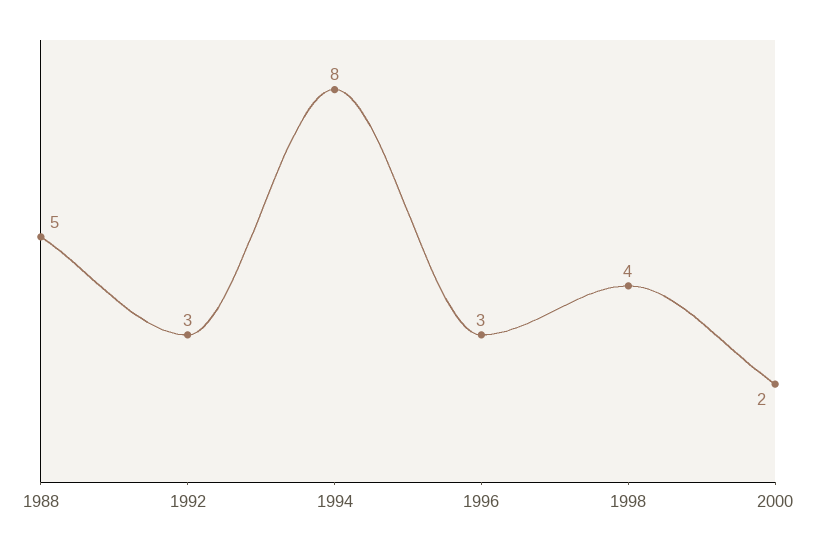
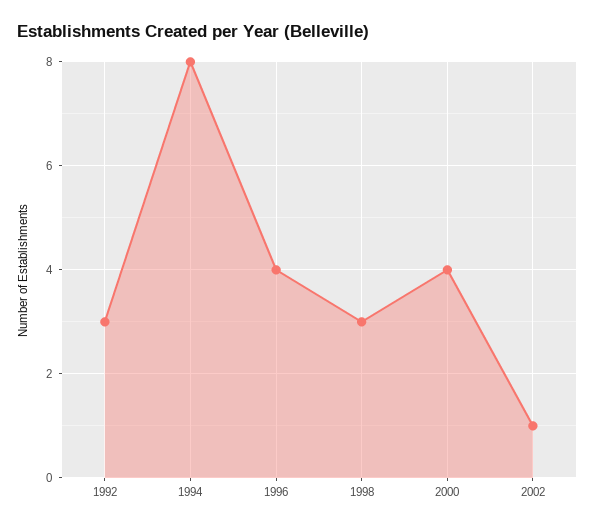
1988: 5 -> none
1996: 3 -> 4
1998: 4 -> 3
2000: 2 -> 4
2002: none -> 1

